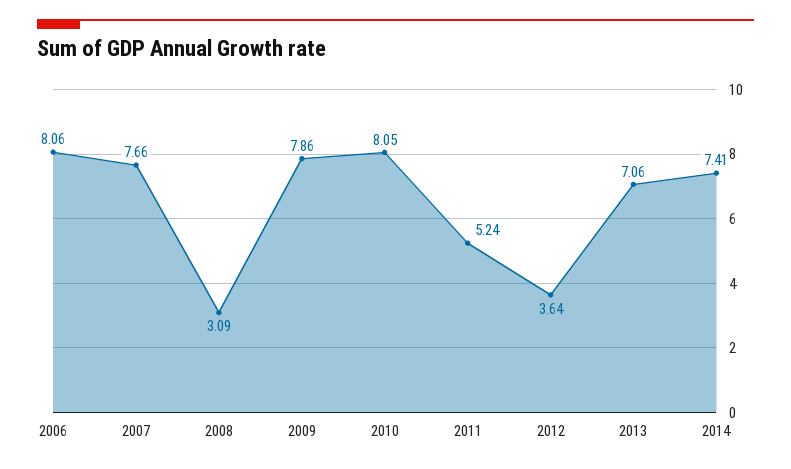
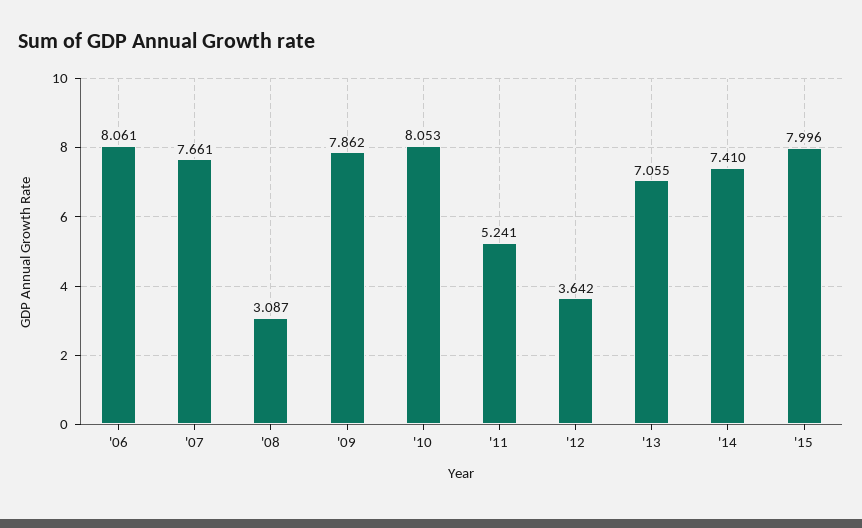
'15: none -> 7.996

